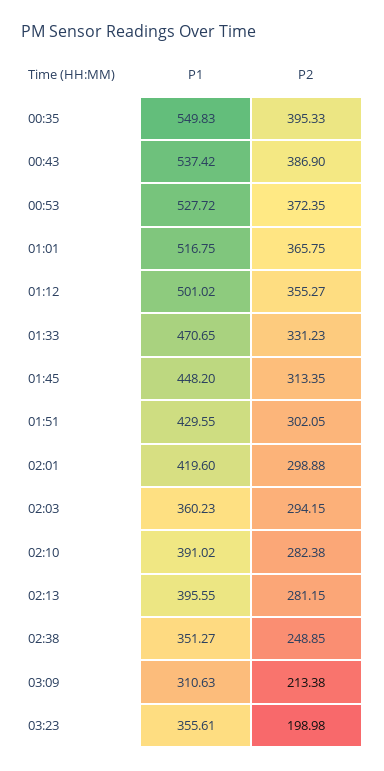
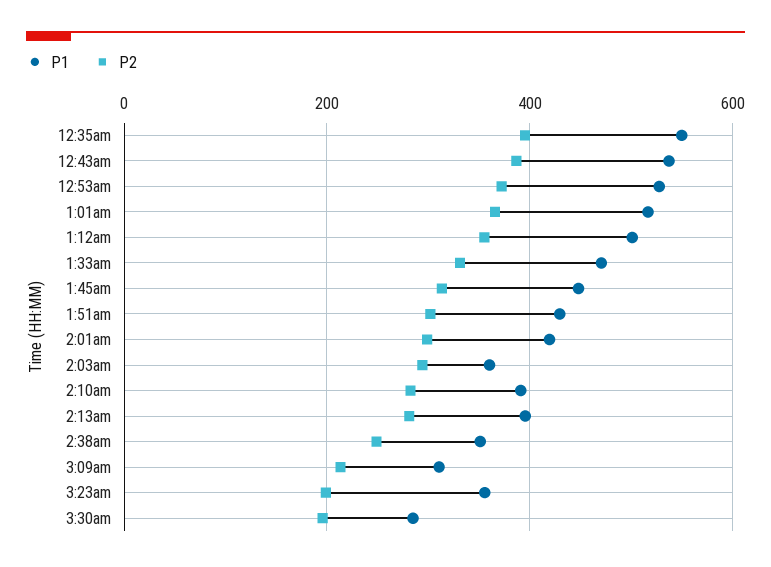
P1, 3:30am: none -> 280
P2, 3:30am: none -> 200

